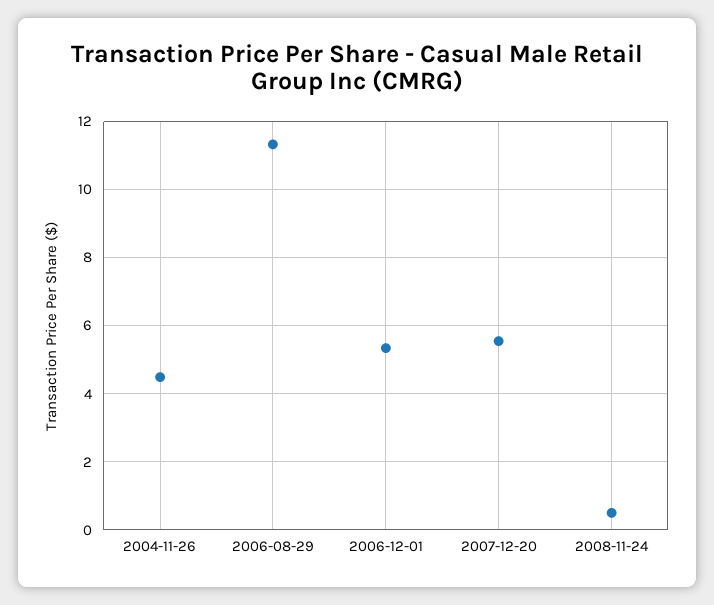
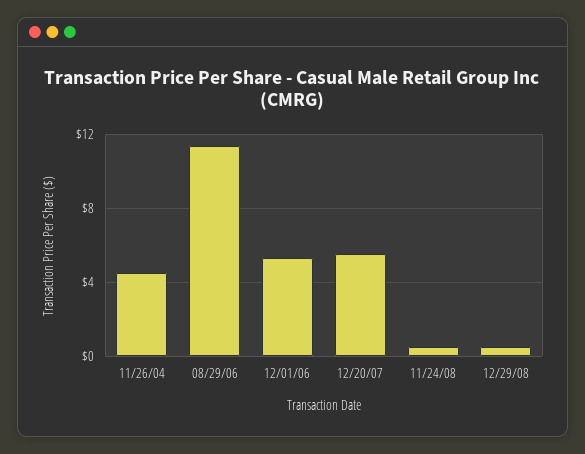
12/29/08: none -> 0.5

